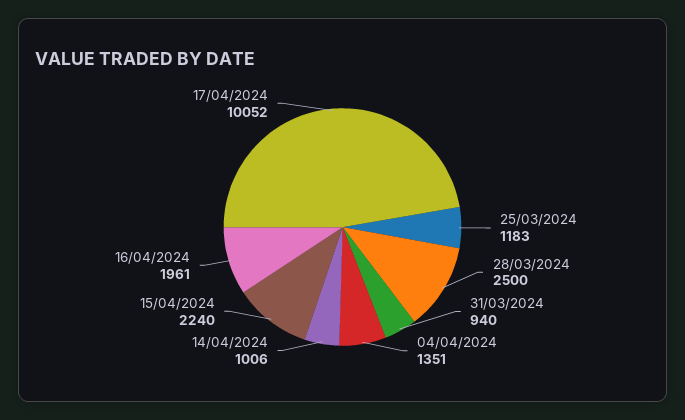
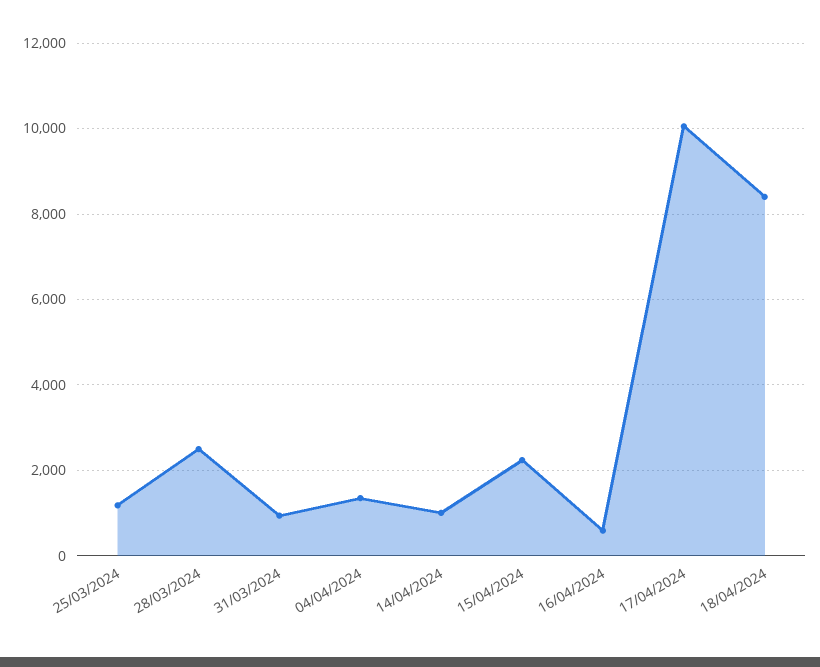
16/04/2024: 1961 -> 600
18/04/2024: none -> 8400

